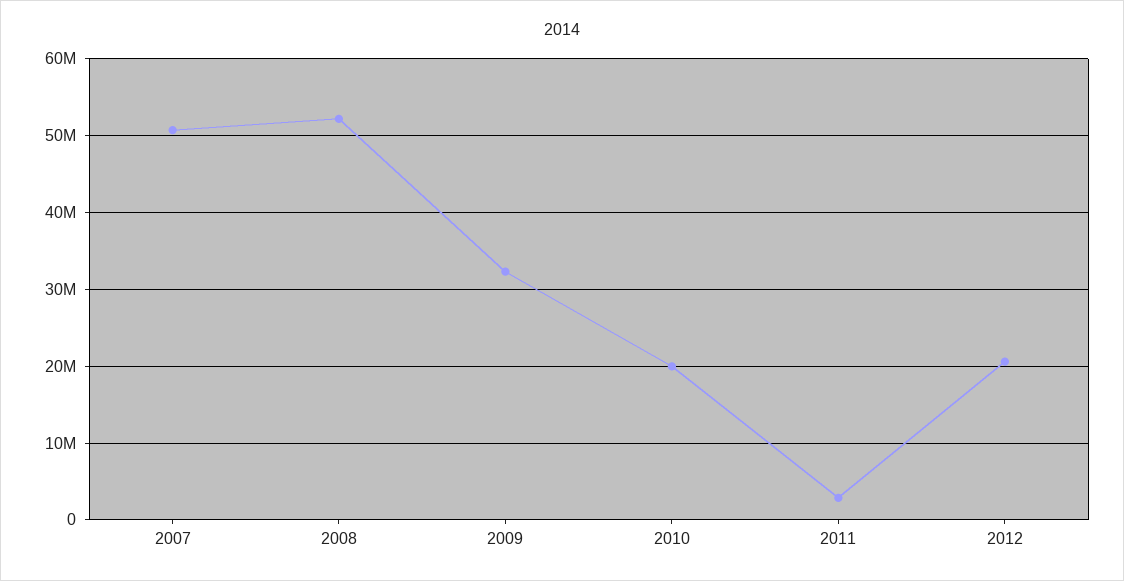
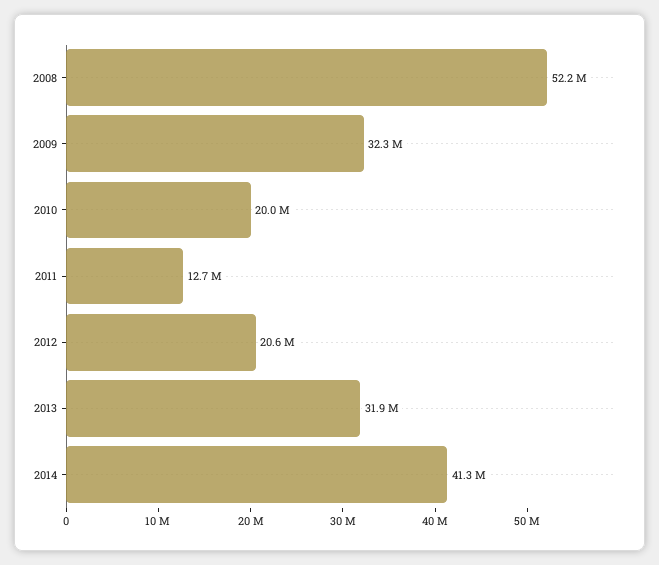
2007: 51000000 -> none
2011: 3000000 -> 12700000
2013: none -> 31900000
2014: none -> 41300000

